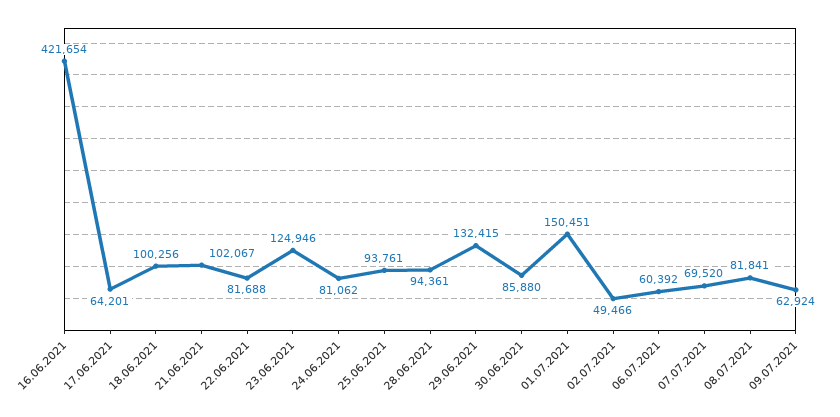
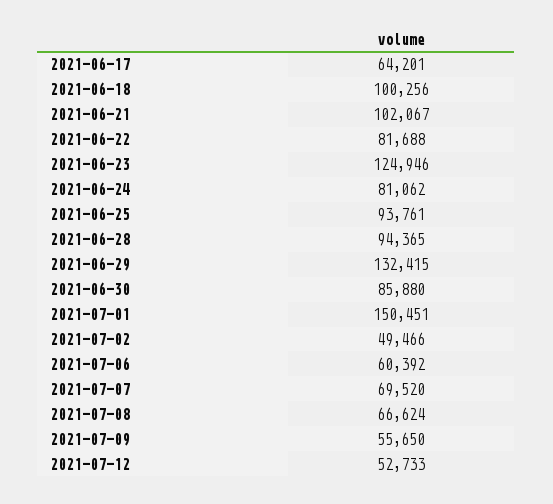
16.06.2021: 421654 -> none
28.06.2021: 94361 -> 94365
08.07.2021: 81841 -> 66624
09.07.2021: 62924 -> 55650
2021-07-12: none -> 52733

